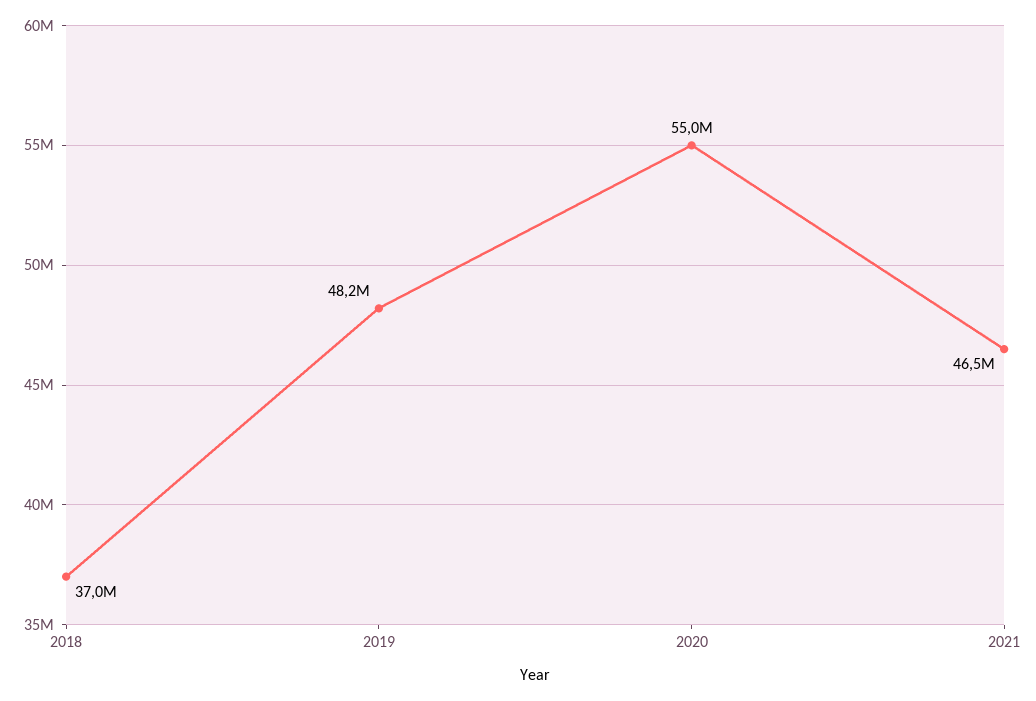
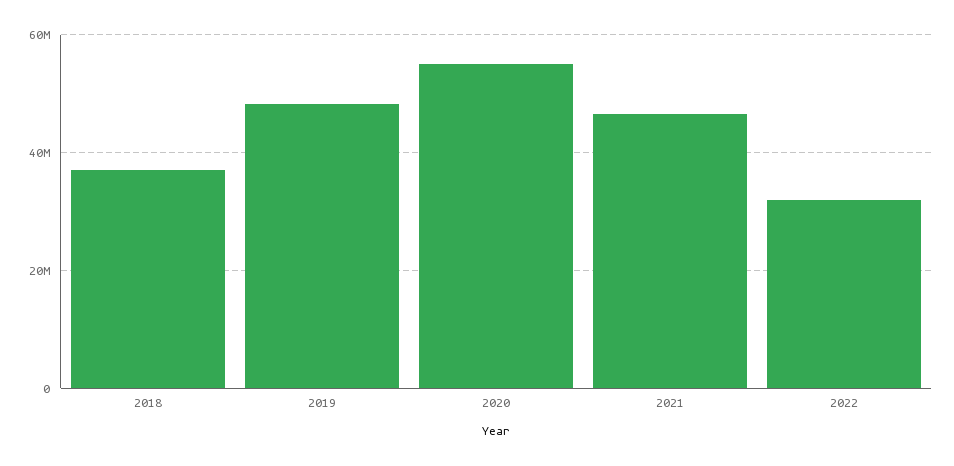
2022: none -> 32000000

